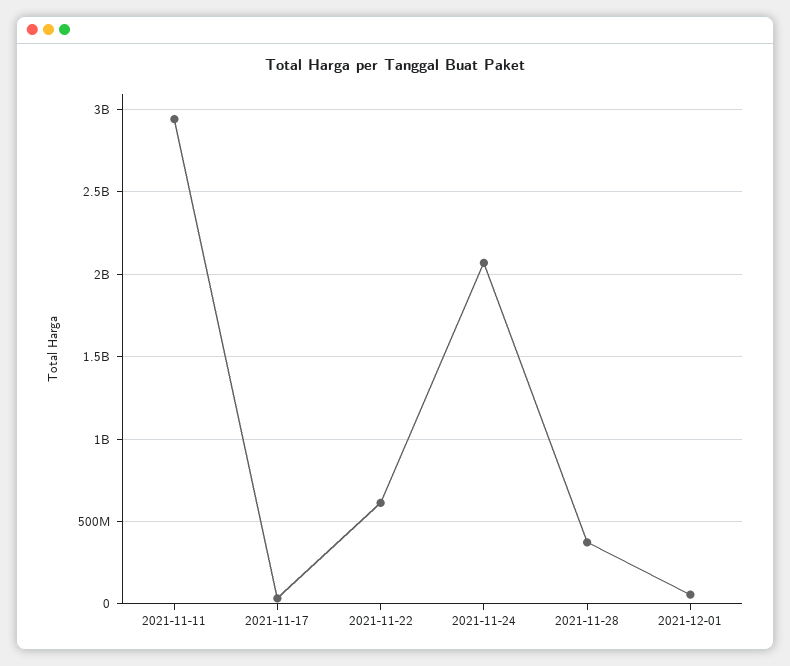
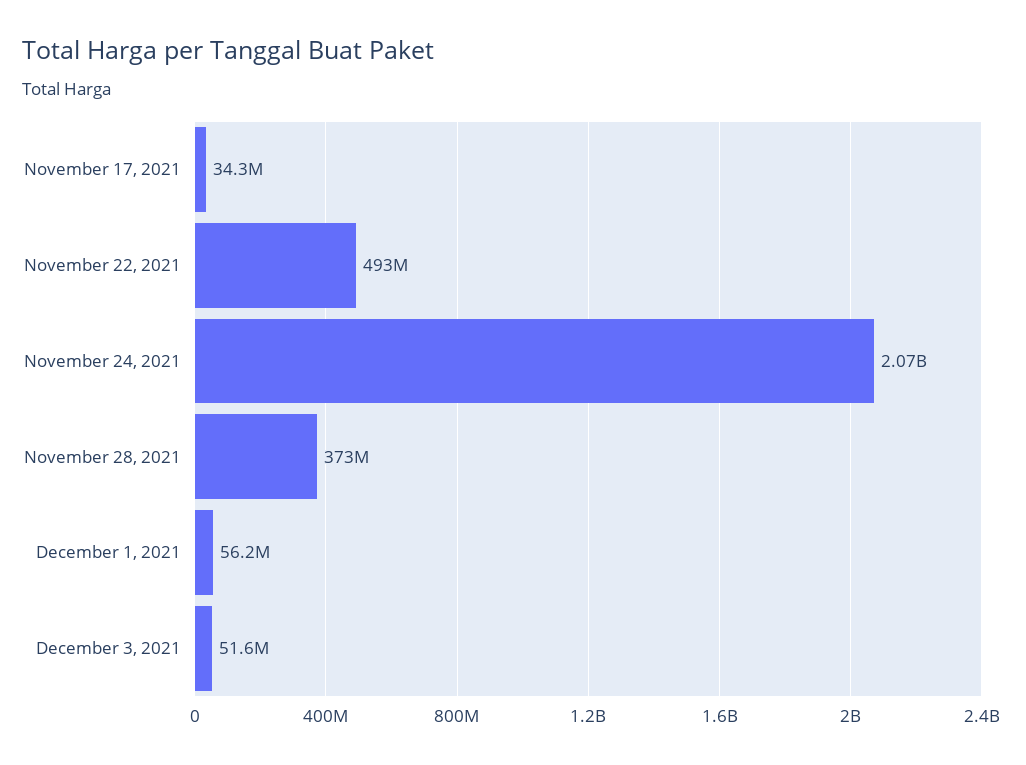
2021-11-11: 2950000000 -> none
2021-11-22: 600000000 -> 493000000
December 3, 2021: none -> 51600000

